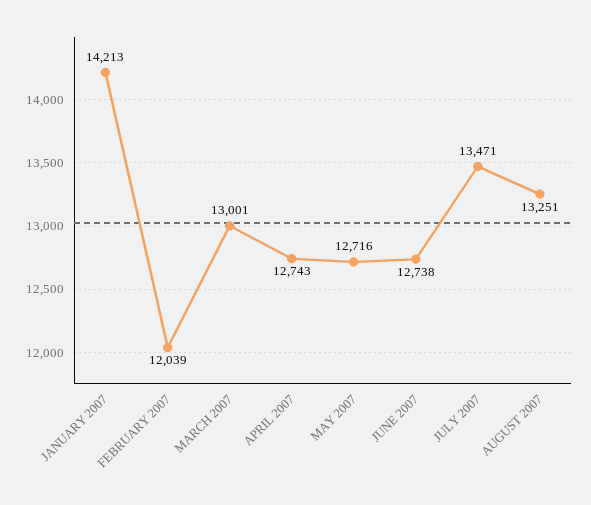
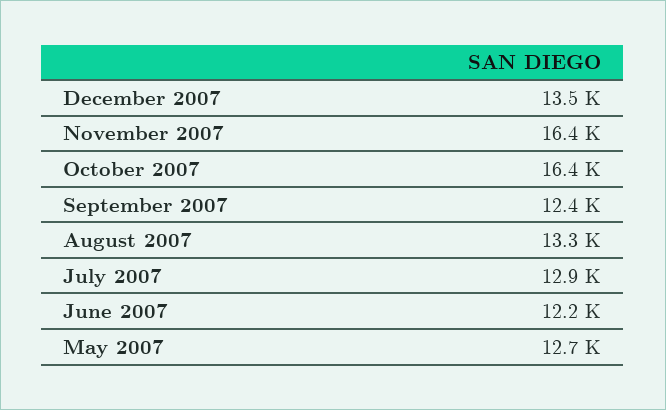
JANUARY 2007: 14213 -> none
FEBRUARY 2007: 12039 -> none
MARCH 2007: 13001 -> none
APRIL 2007: 12743 -> none
JUNE 2007: 12738 -> 12200
JULY 2007: 13471 -> 12900
December 2007: none -> 13500
November 2007: none -> 16400
October 2007: none -> 16400
September 2007: none -> 12400

